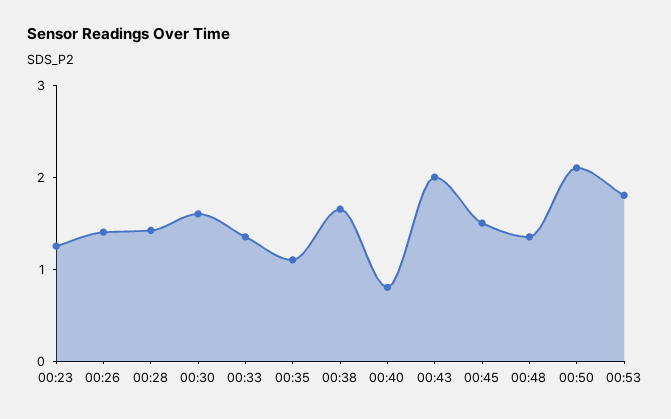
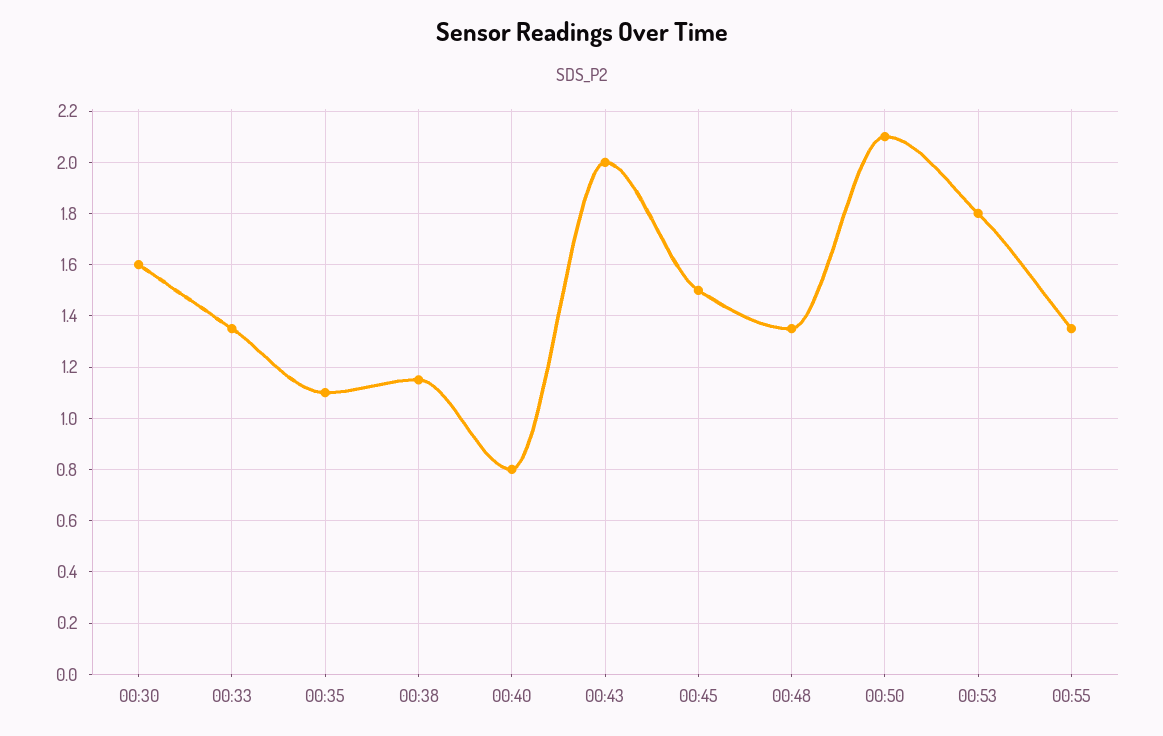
00:23: 1.2 -> none
00:26: 1.4 -> none
00:28: 1.4 -> none
00:38: 1.6 -> 1.15
00:55: none -> 1.35

